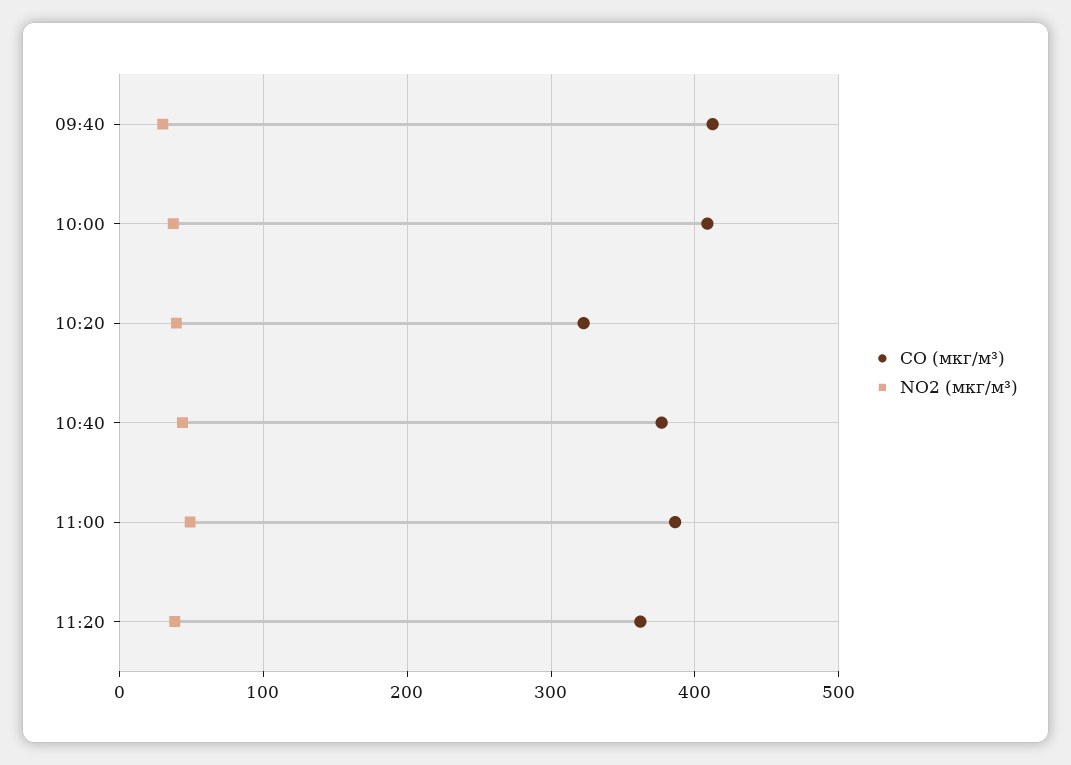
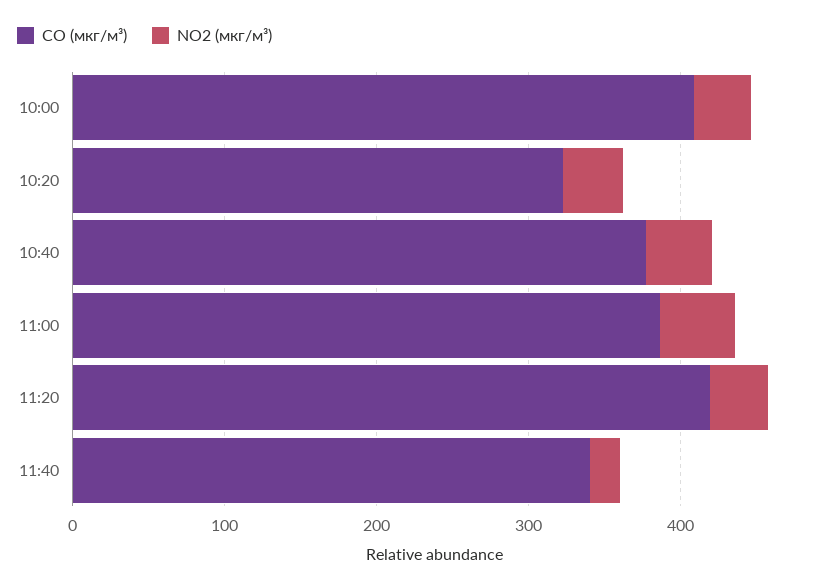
CO (мкг/м³), 09:40: 410 -> none
NO2 (мкг/м³), 09:40: 30 -> none
CO (мкг/м³), 11:20: 360 -> 420
CO (мкг/м³), 11:40: none -> 340
NO2 (мкг/м³), 11:40: none -> 20

